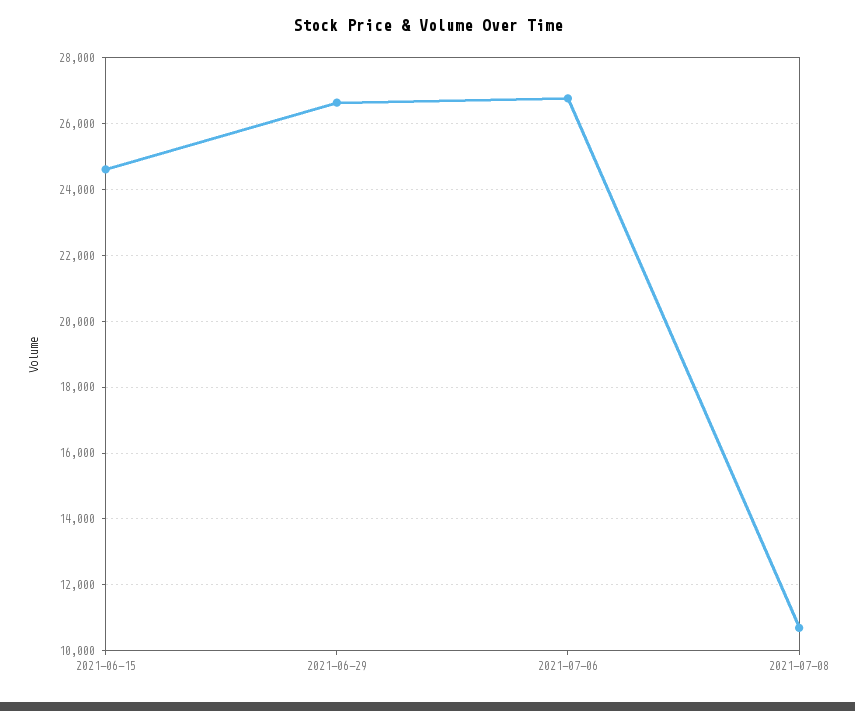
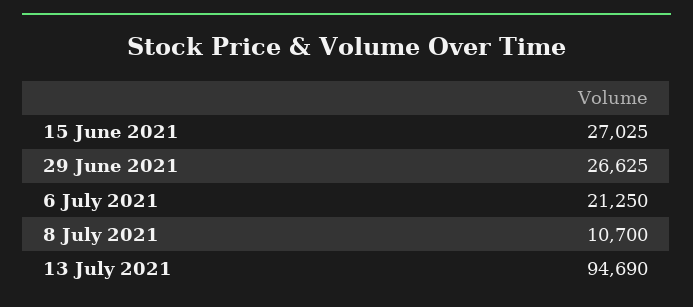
2021-06-15: 24600 -> 27025
2021-07-06: 26800 -> 21250
13 July 2021: none -> 94690

